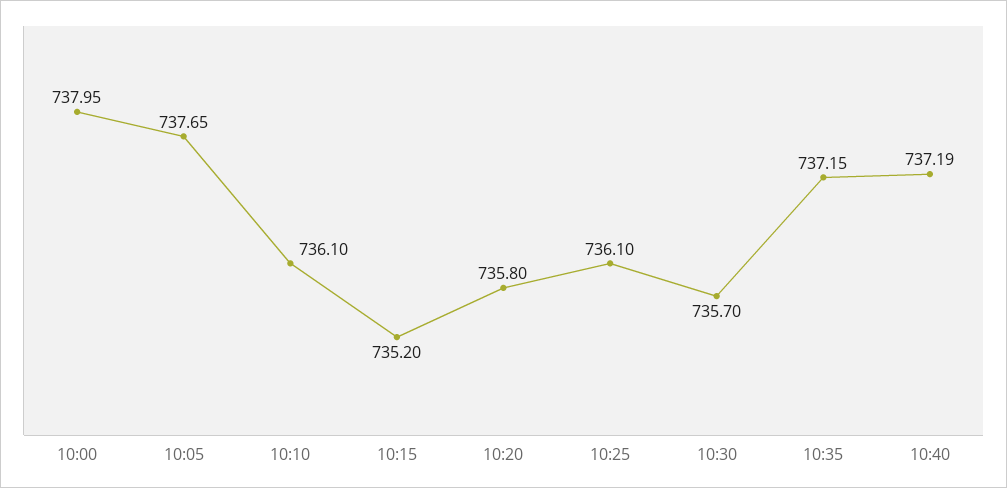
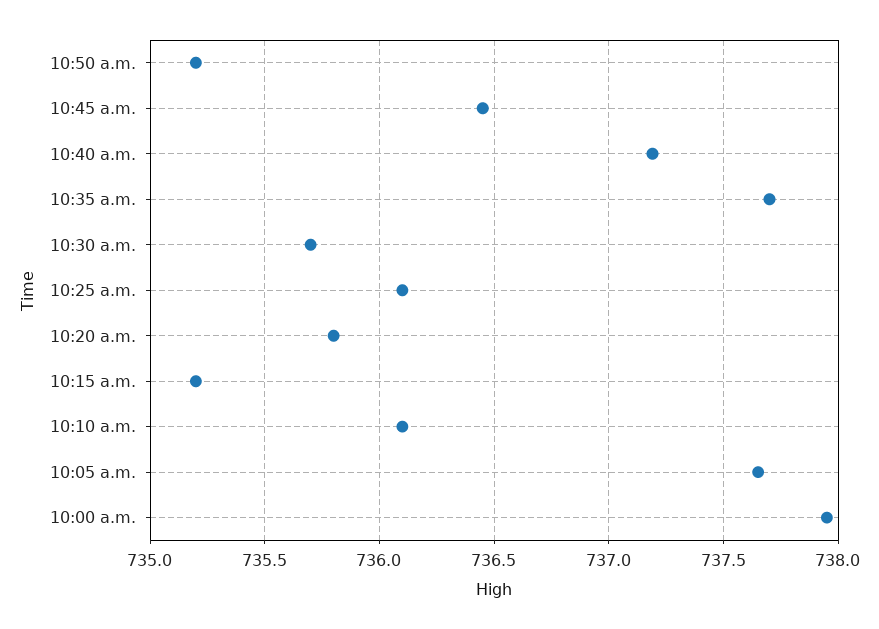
10:35: 737.15 -> 737.7
10:50 a.m.: none -> 735.2
10:45 a.m.: none -> 736.45

